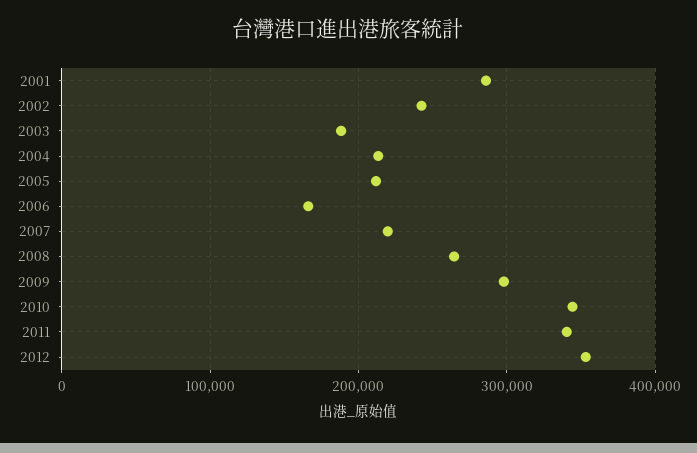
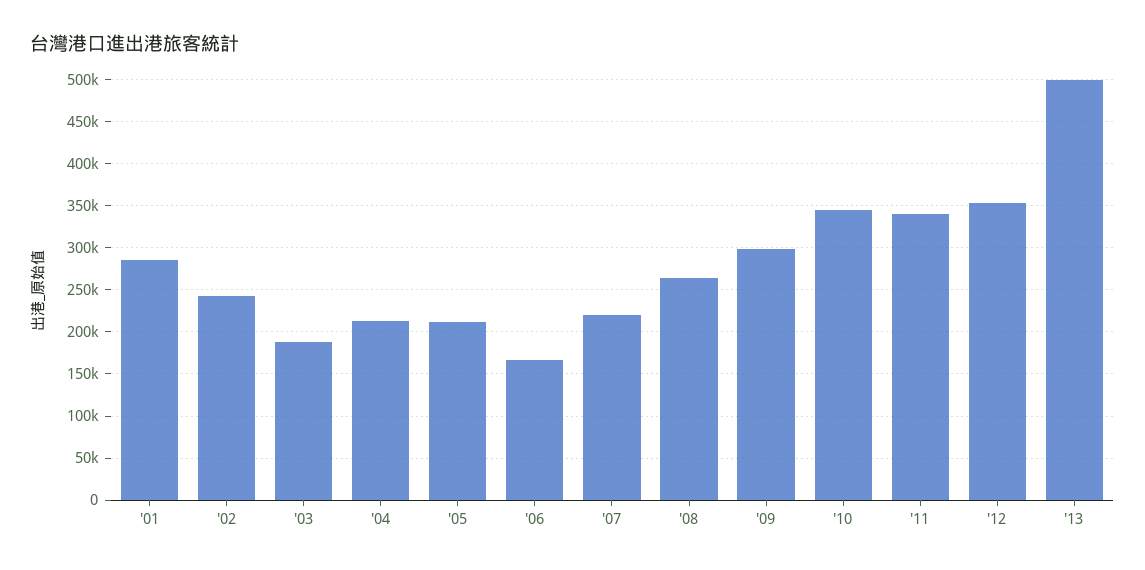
'13: none -> 500000

